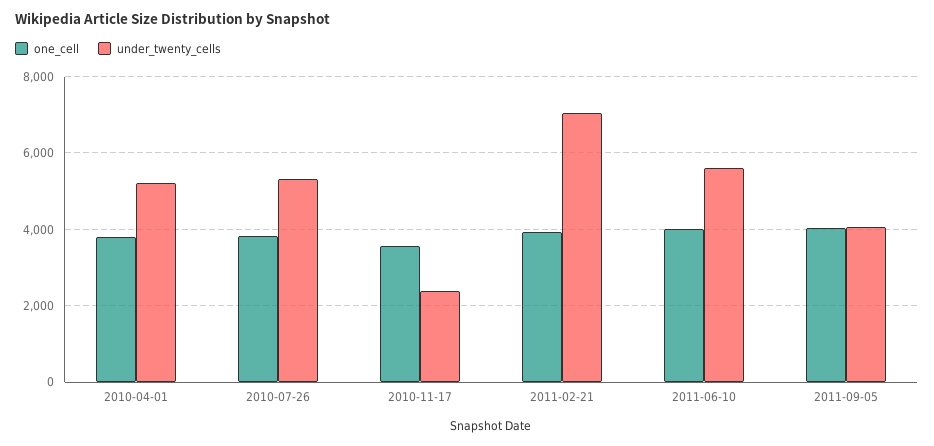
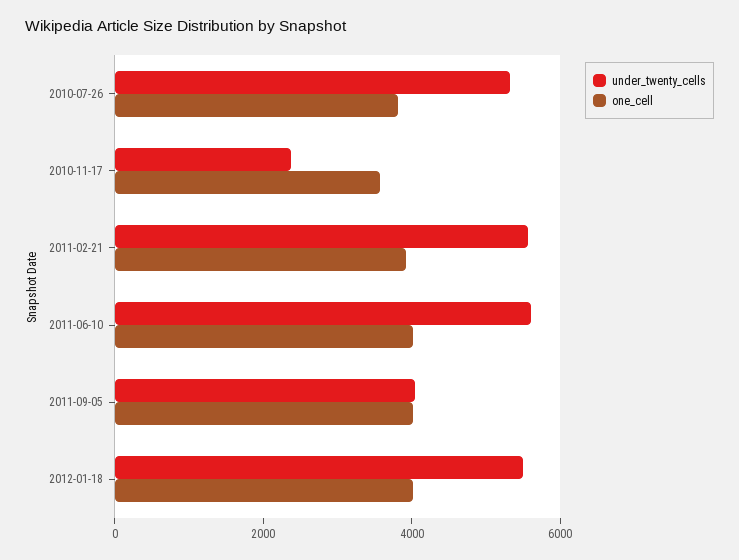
one_cell, 2010-04-01: 3800 -> none
under_twenty_cells, 2010-04-01: 5200 -> none
under_twenty_cells, 2011-02-21: 7000 -> 5500
under_twenty_cells, 2012-01-18: none -> 5500
one_cell, 2012-01-18: none -> 4000

